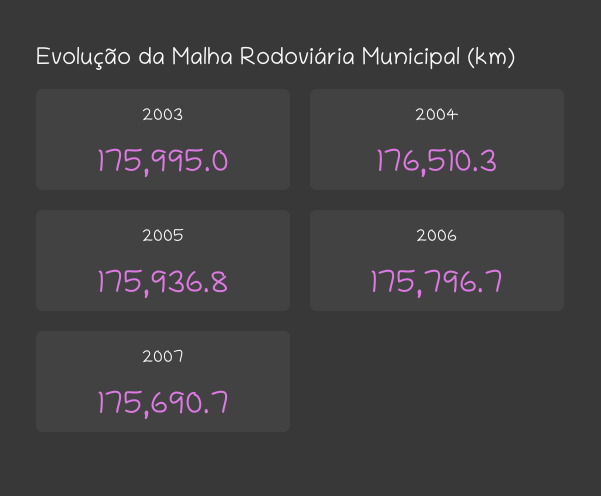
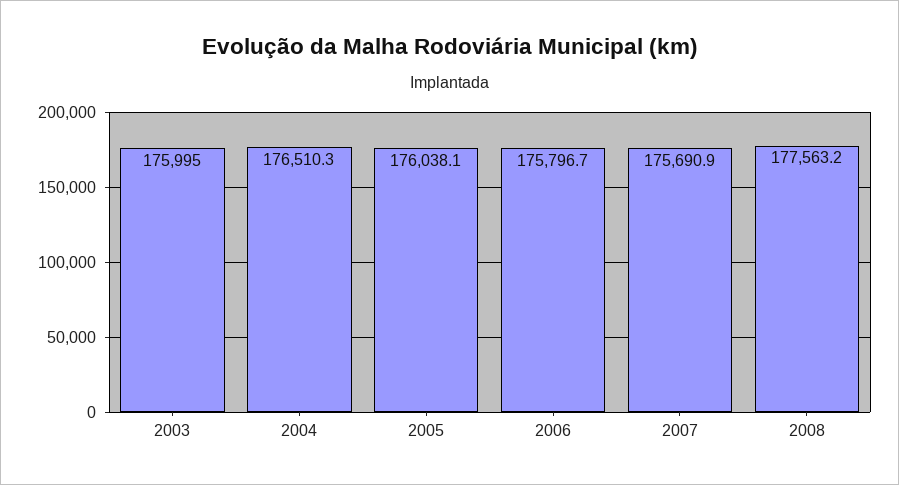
2005: 175936.8 -> 176038.1
2007: 175690.7 -> 175690.9
2008: none -> 177563.2

